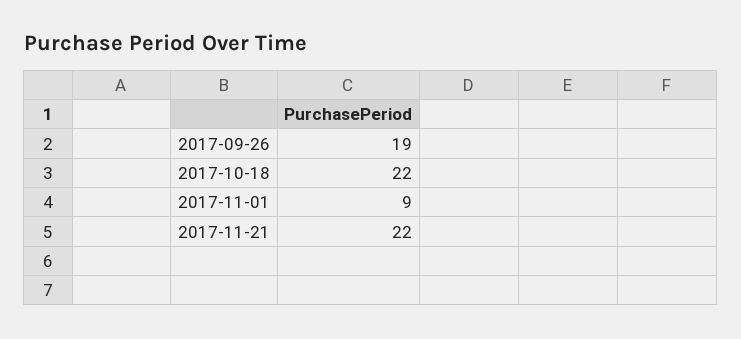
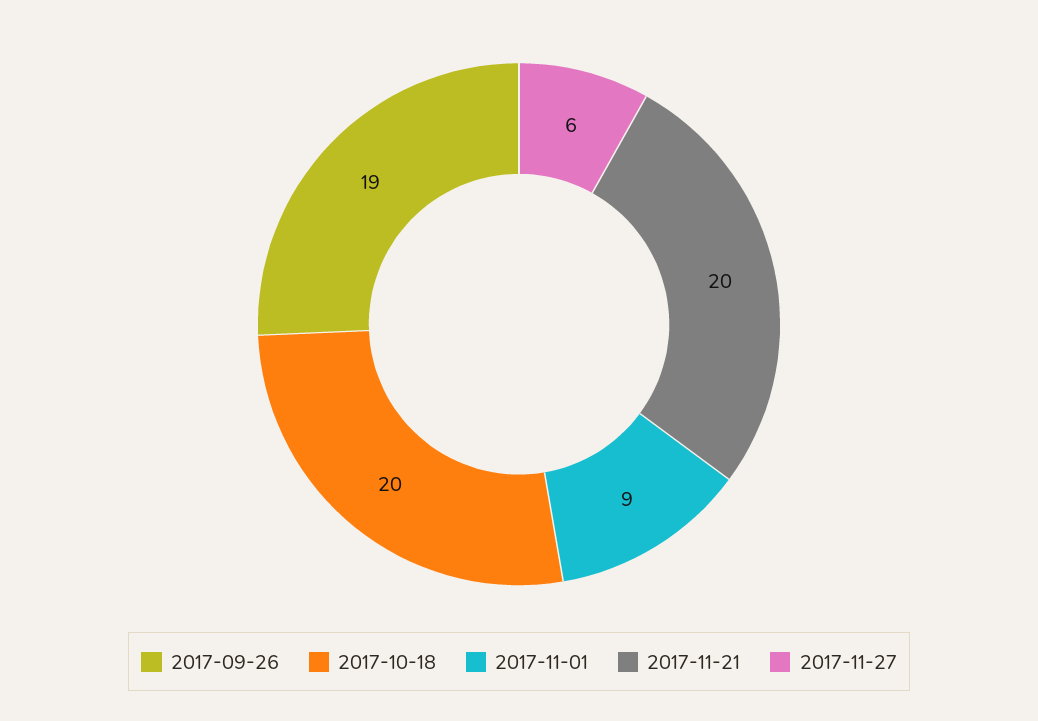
2017-10-18: 22 -> 20
2017-11-21: 22 -> 20
2017-11-27: none -> 6

